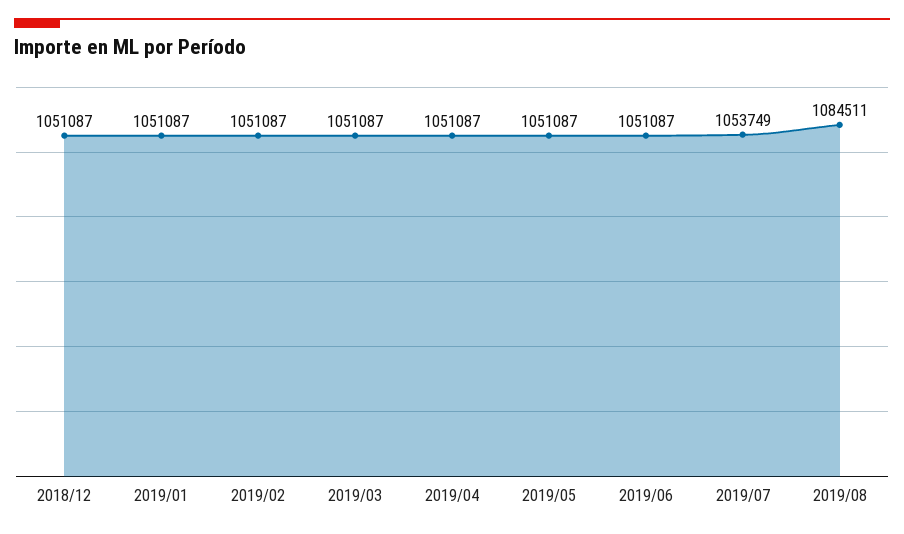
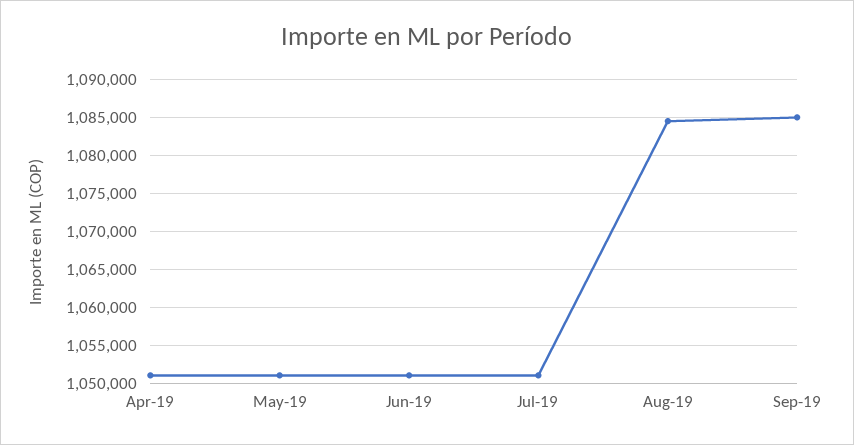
2018/12: 1051087 -> none
2019/01: 1051087 -> none
2019/02: 1051087 -> none
2019/03: 1051087 -> none
2019/07: 1053749 -> 1051000
Sep-19: none -> 1085000

